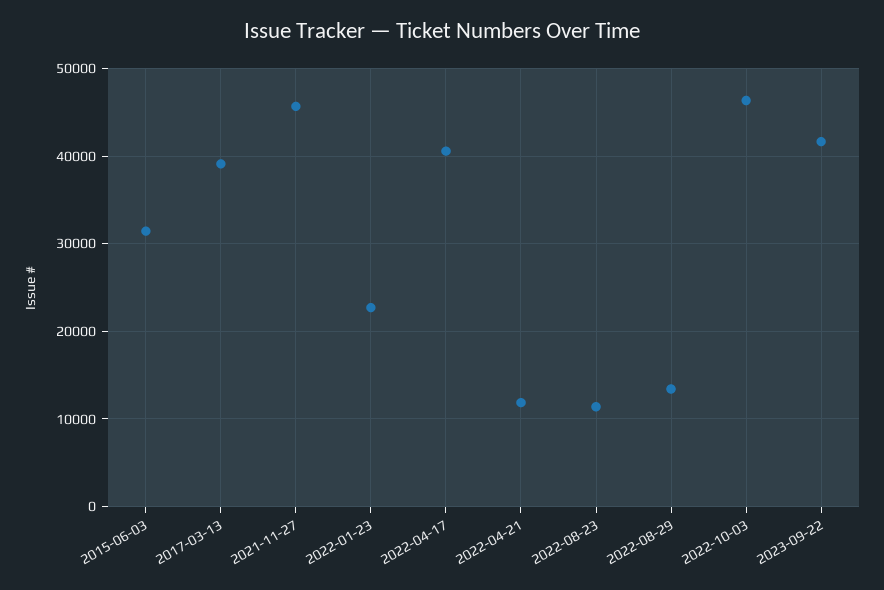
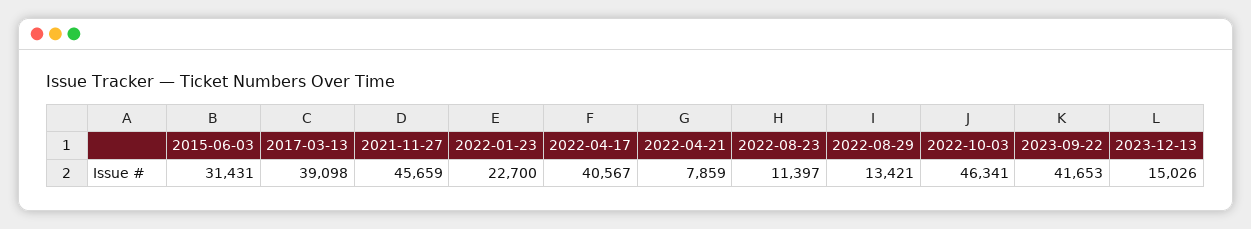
2022-04-21: 12000 -> 7859
2023-12-13: none -> 15026

